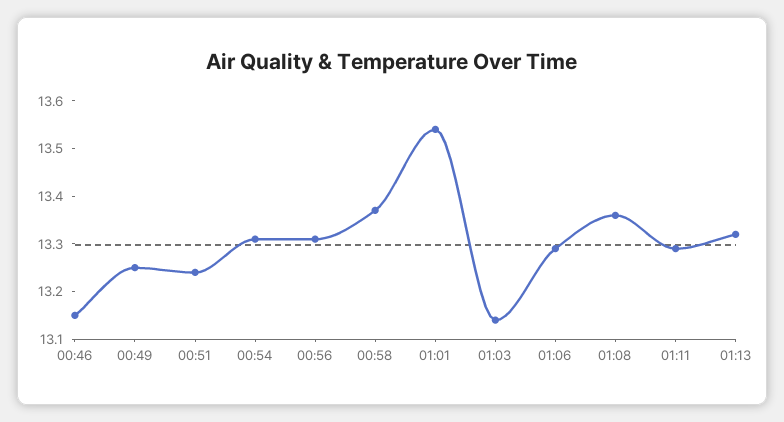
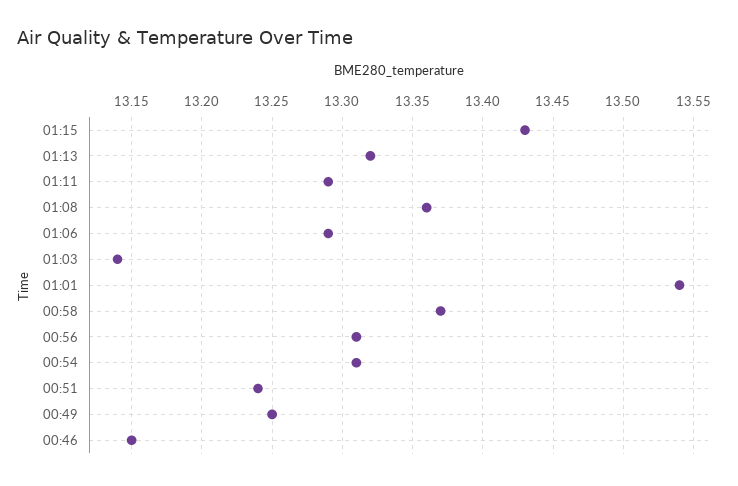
01:15: none -> 13.43

